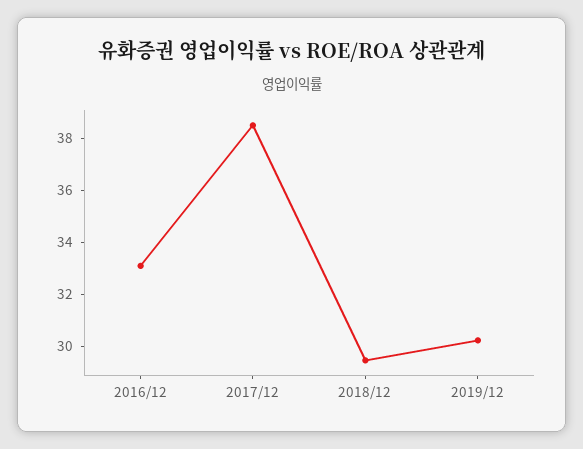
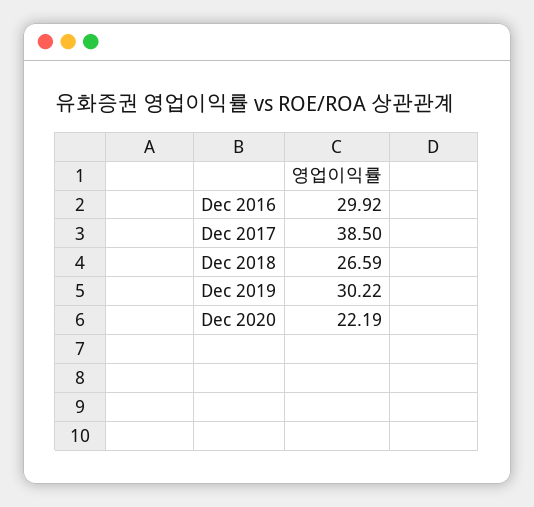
2016/12: 33 -> 29.92
2018/12: 29.5 -> 26.59
Dec 2020: none -> 22.19

